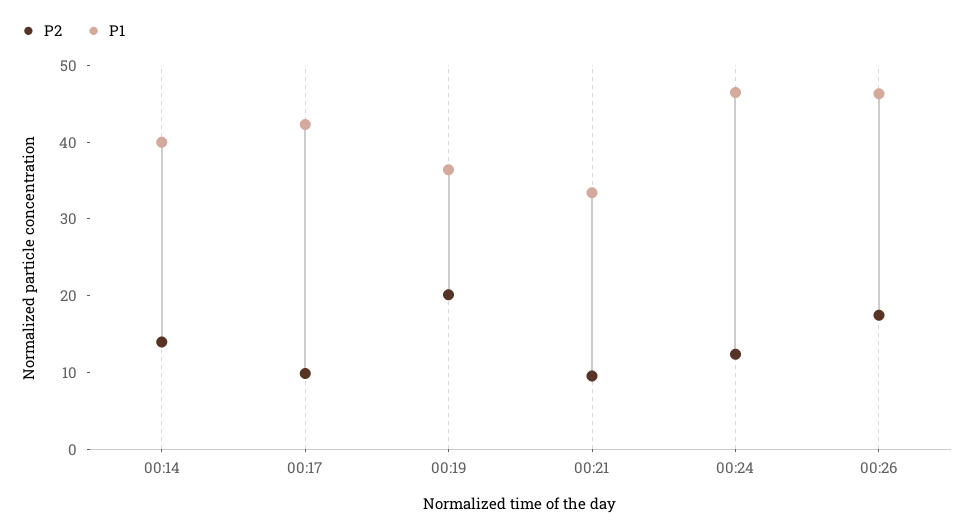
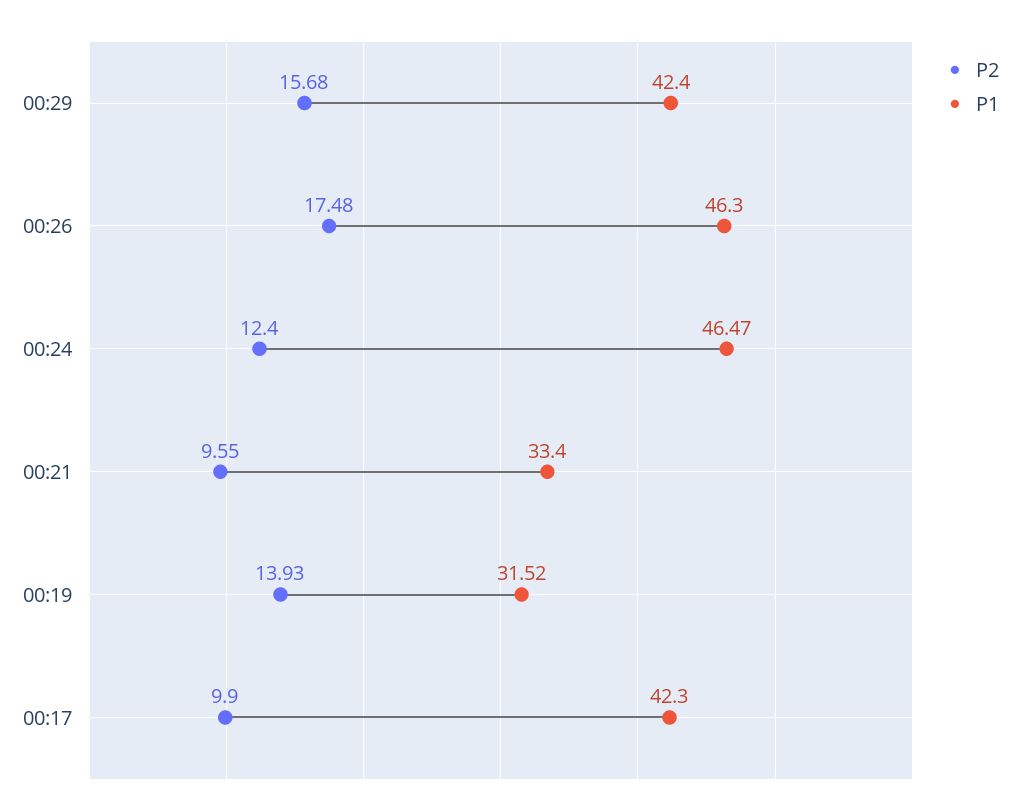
P2, 00:14: 14 -> none
P1, 00:14: 40 -> none
P2, 00:19: 20 -> 13.93
P1, 00:19: 36 -> 31.52
P2, 00:29: none -> 15.68
P1, 00:29: none -> 42.4

